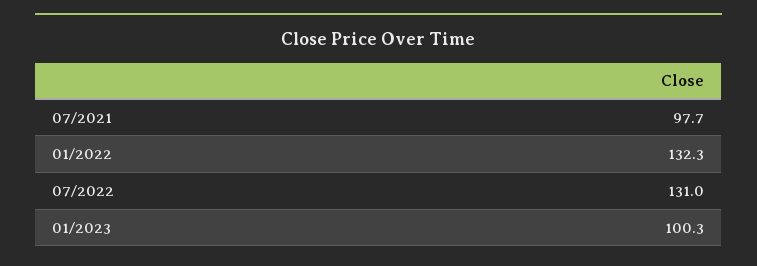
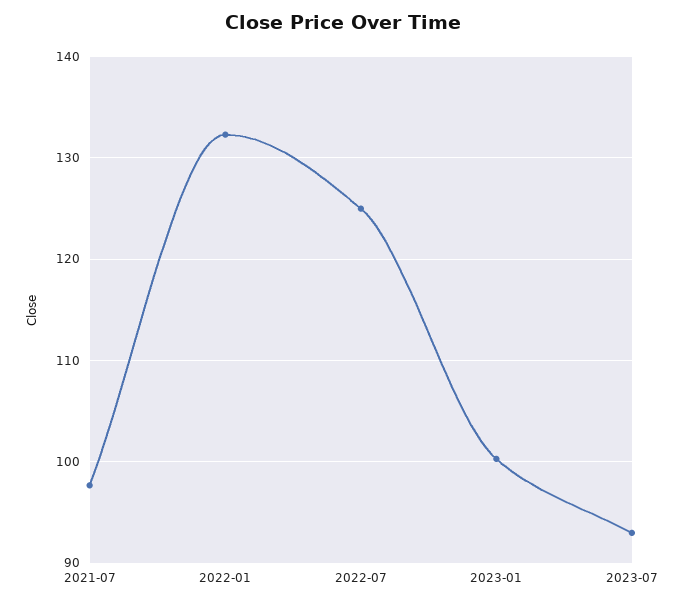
07/2022: 131 -> 125
2023-07: none -> 93

